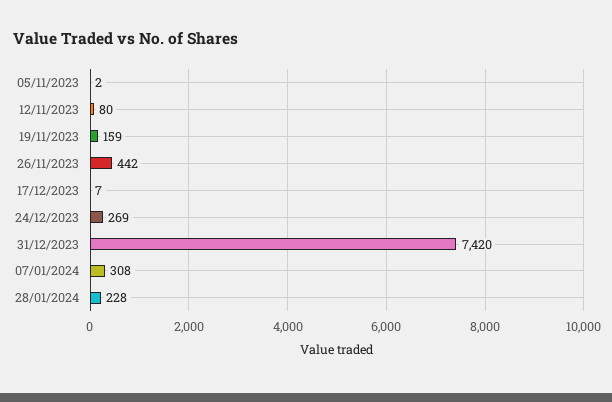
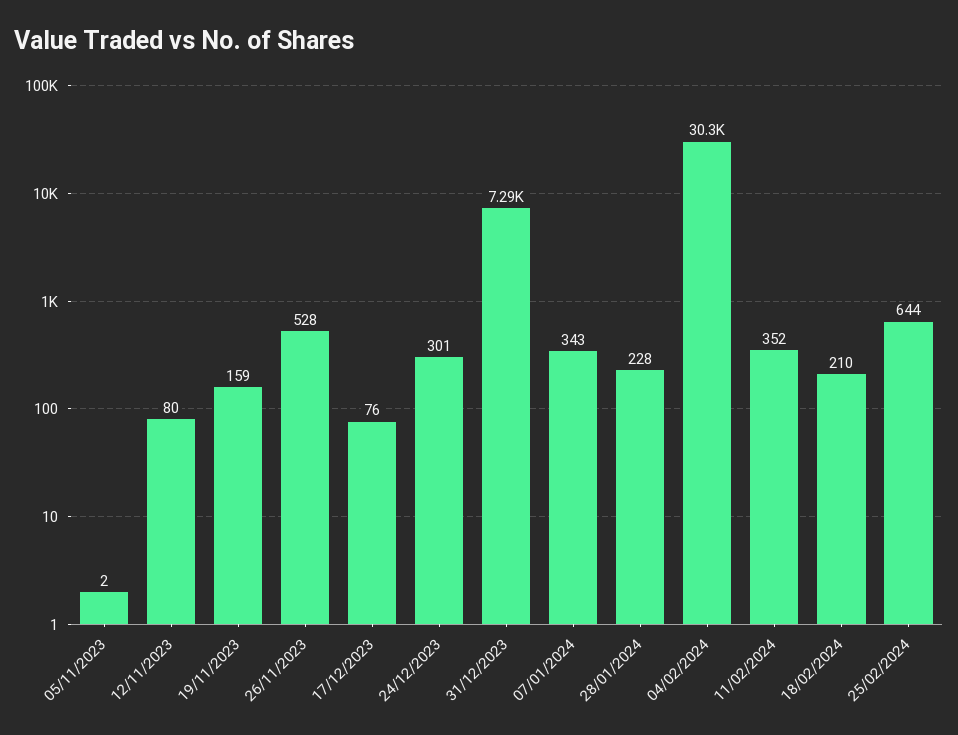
26/11/2023: 442 -> 528
17/12/2023: 7 -> 76
24/12/2023: 269 -> 301
31/12/2023: 7420 -> 7290
07/01/2024: 308 -> 343
04/02/2024: none -> 30300
11/02/2024: none -> 352
18/02/2024: none -> 210
25/02/2024: none -> 644

